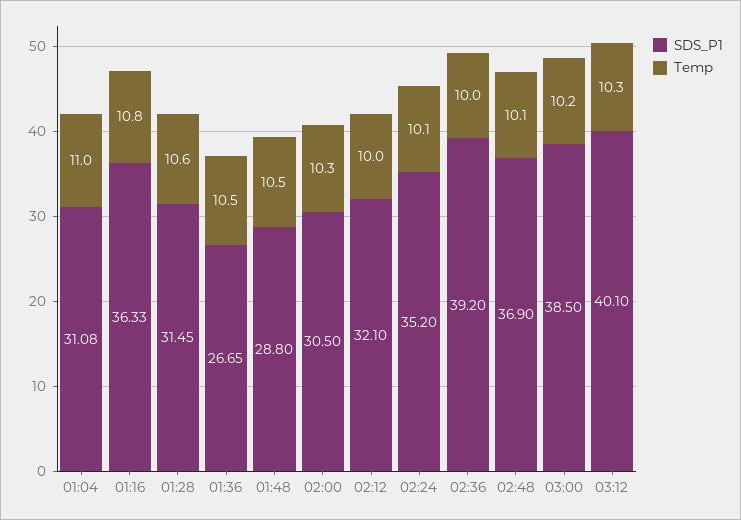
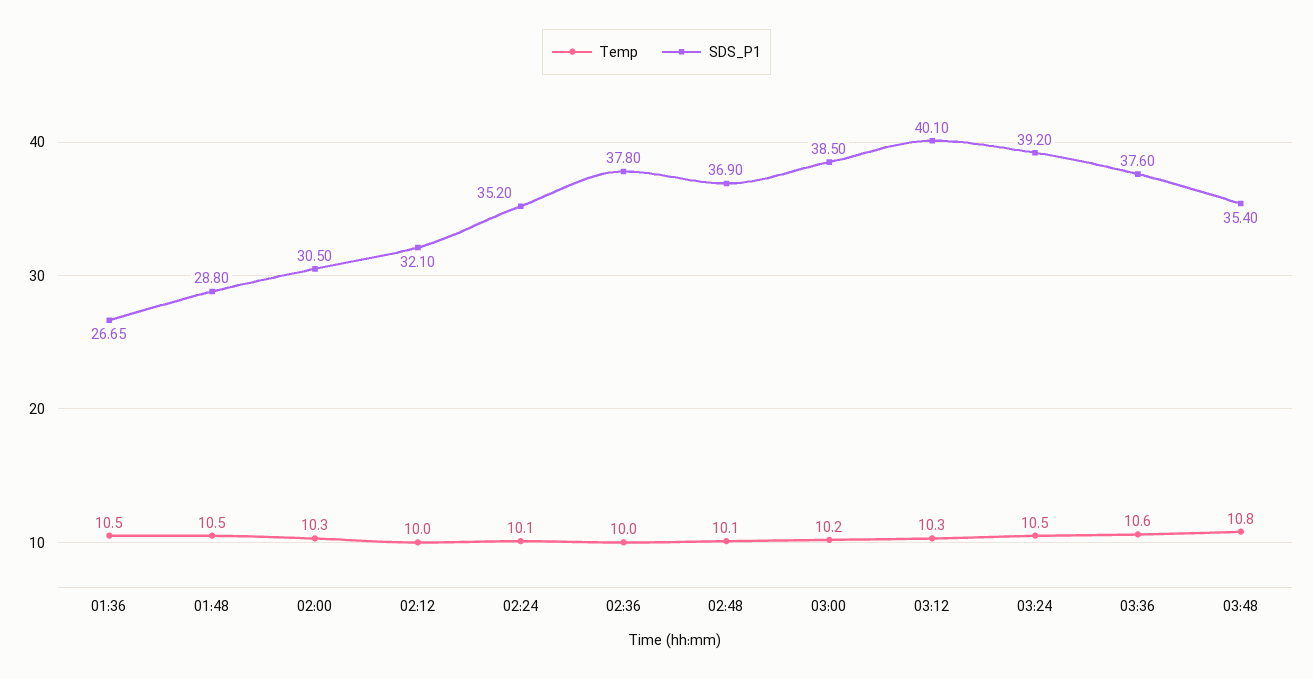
SDS_P1, 01:04: 31.08 -> none
Temp, 01:04: 11 -> none
SDS_P1, 01:16: 36.33 -> none
Temp, 01:16: 10.8 -> none
SDS_P1, 01:28: 31.45 -> none
Temp, 01:28: 10.6 -> none
SDS_P1, 02:36: 39.2 -> 37.8
Temp, 03:24: none -> 10.5
SDS_P1, 03:24: none -> 39.2
Temp, 03:36: none -> 10.6
SDS_P1, 03:36: none -> 37.6
Temp, 03:48: none -> 10.8
SDS_P1, 03:48: none -> 35.4

